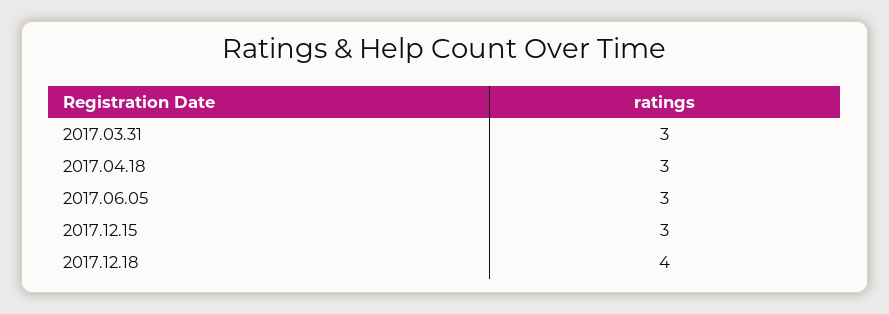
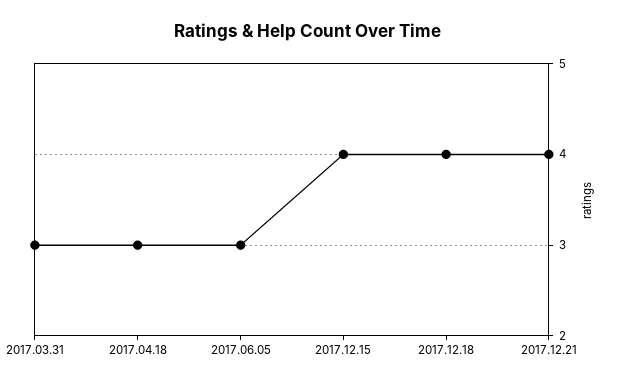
2017.12.15: 3 -> 4
2017.12.21: none -> 4

